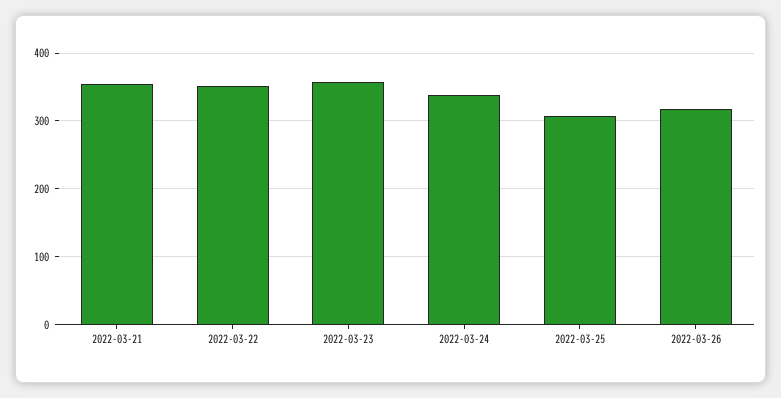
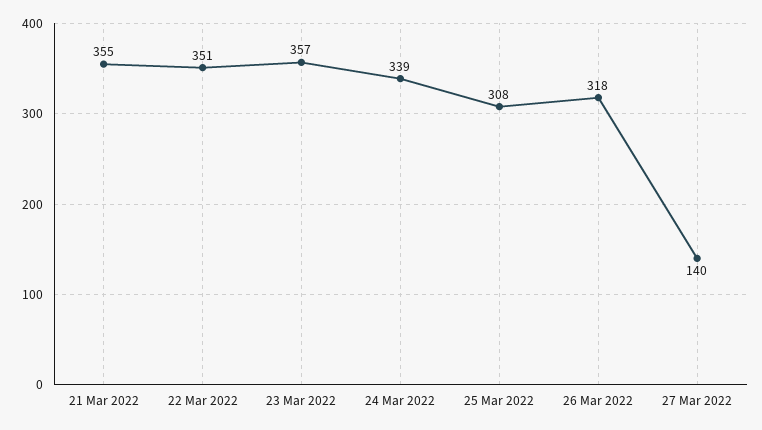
27 Mar 2022: none -> 140

